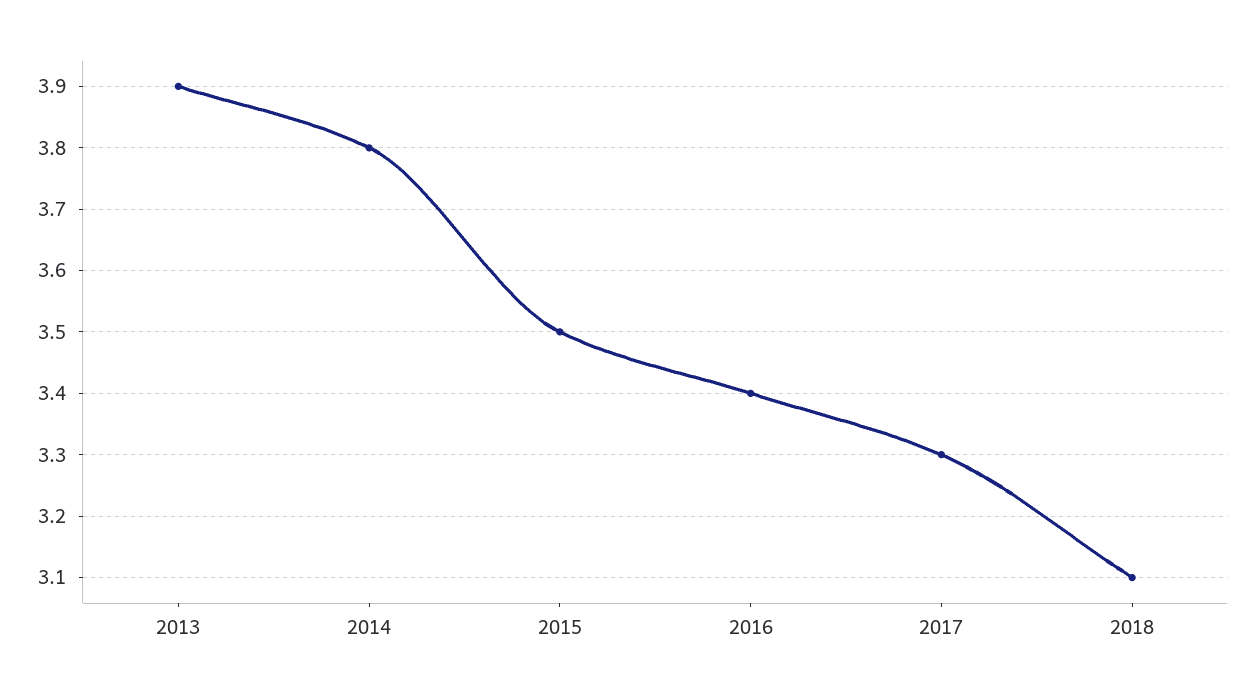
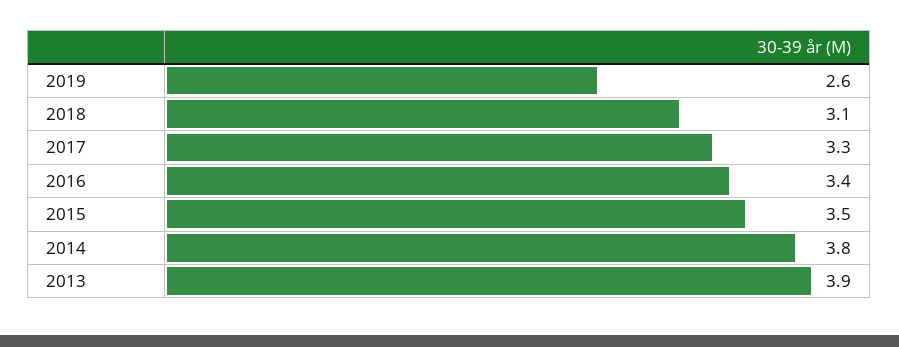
2019: none -> 2.6

